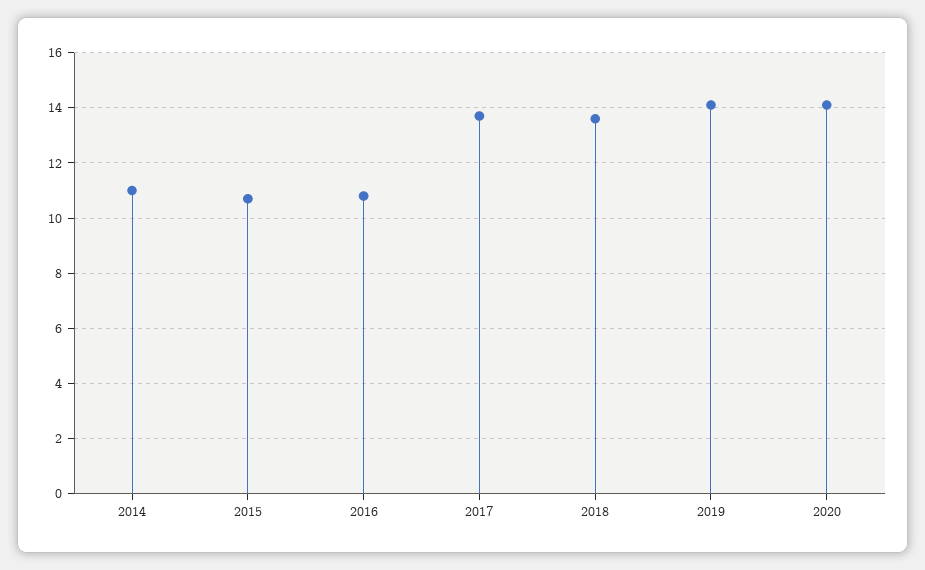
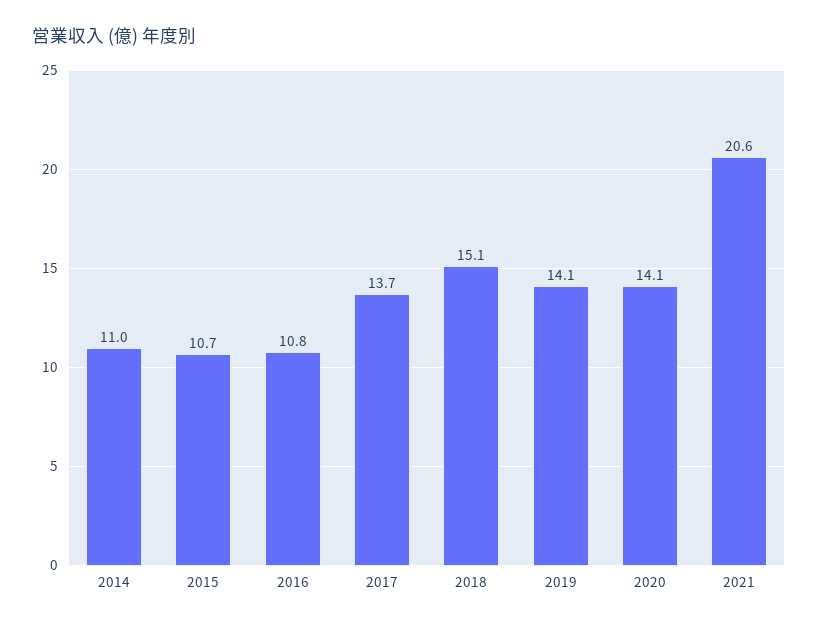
2018: 13.5 -> 15.1
2021: none -> 20.6

